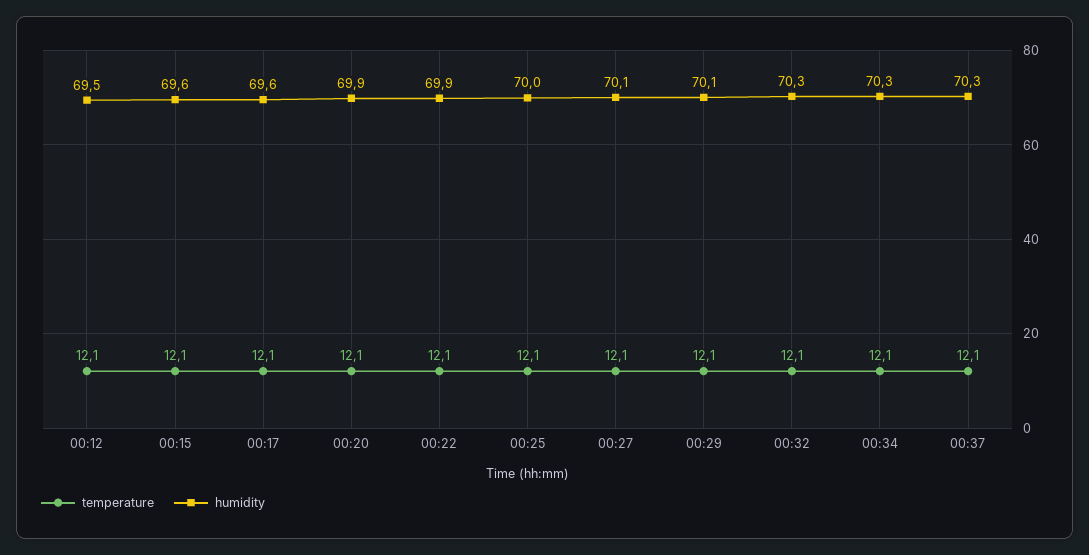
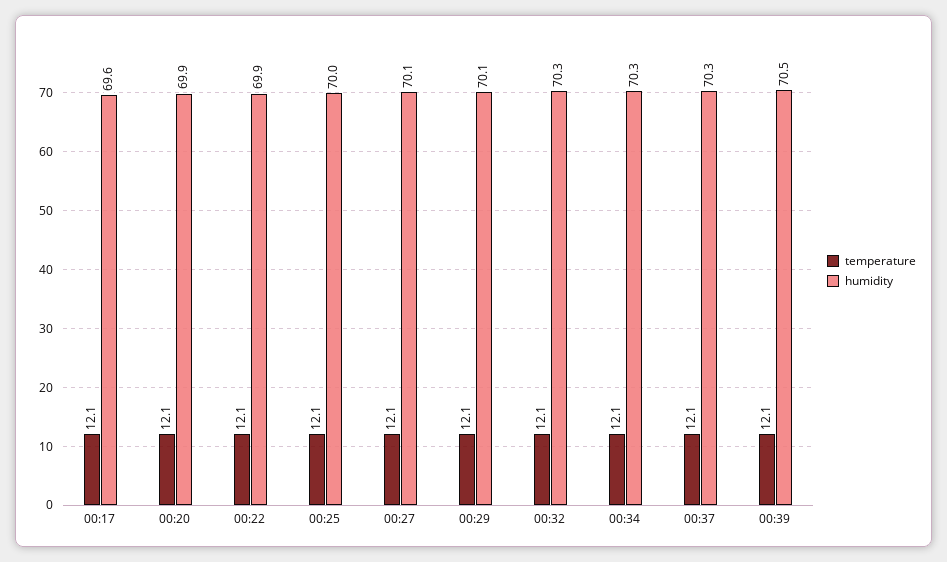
temperature, 00:12: 12.1 -> none
humidity, 00:12: 69.5 -> none
temperature, 00:15: 12.1 -> none
humidity, 00:15: 69.6 -> none
temperature, 00:39: none -> 12.1
humidity, 00:39: none -> 70.5

